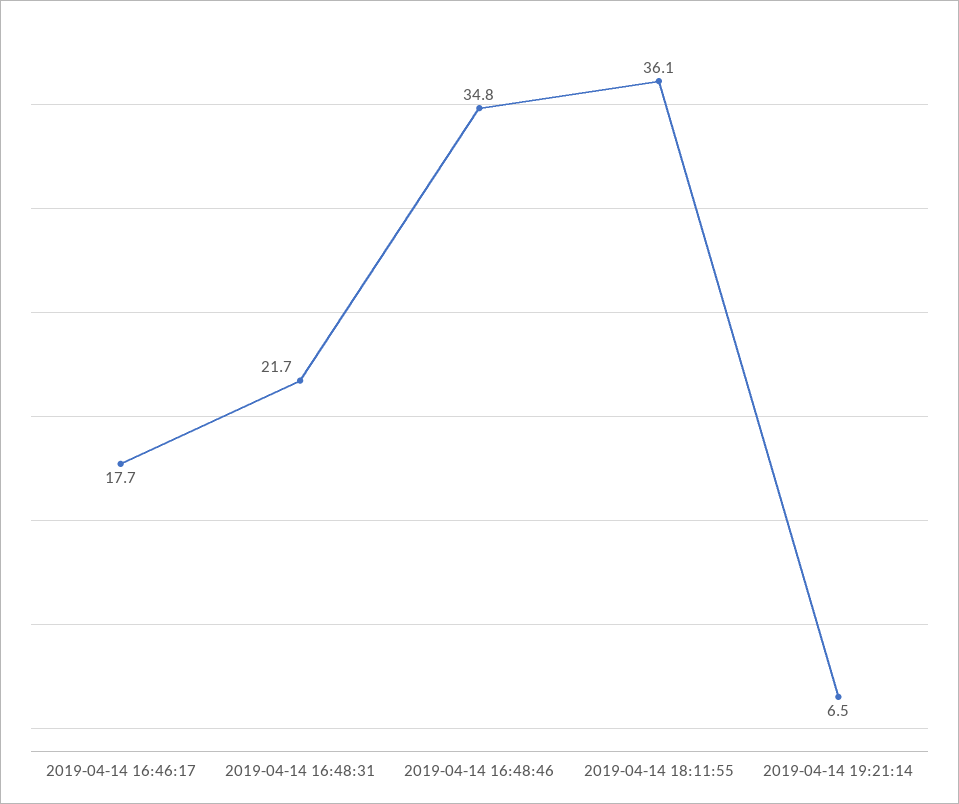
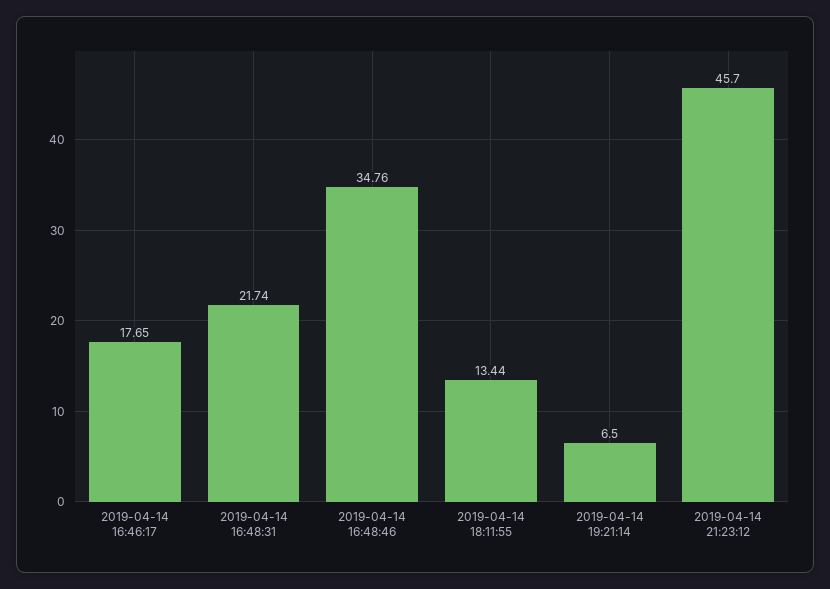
2019-04-14 18:11:55: 36.1 -> 13.44
2019-04-14 21:23:12: none -> 45.7

